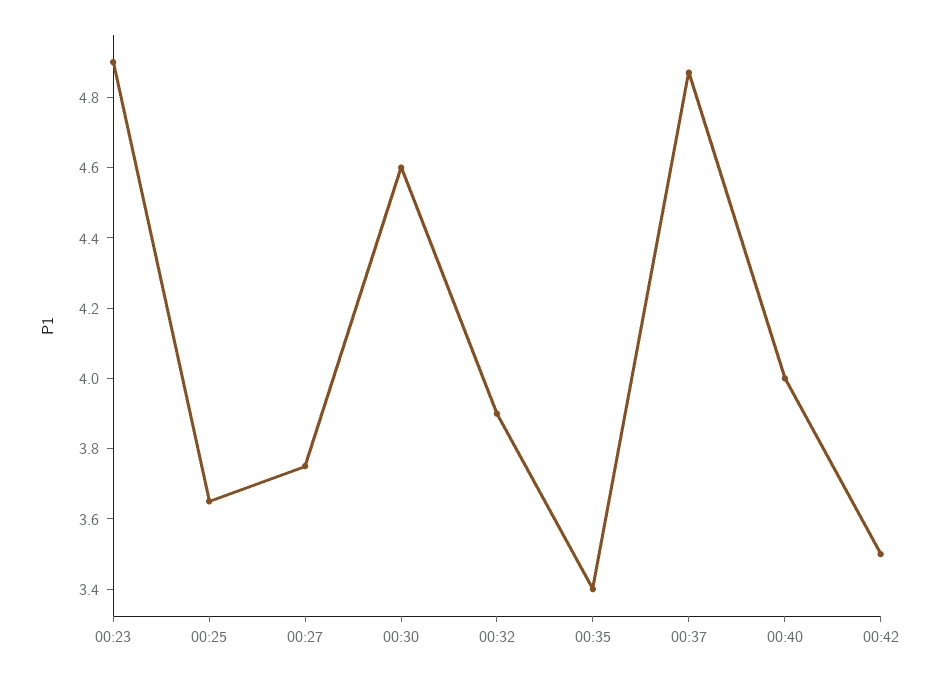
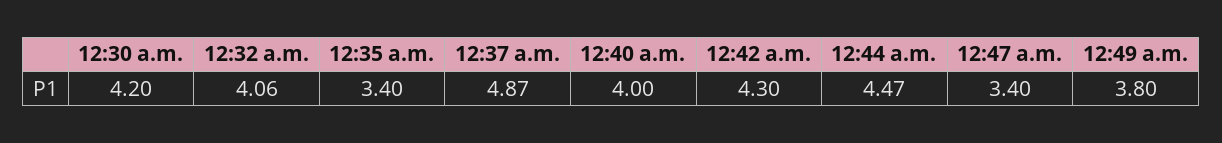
00:23: 4.9 -> none
00:25: 3.65 -> none
00:27: 3.75 -> none
00:30: 4.6 -> 4.2
00:32: 3.9 -> 4.06
00:42: 3.5 -> 4.3
12:44 a.m.: none -> 4.47
12:47 a.m.: none -> 3.4
12:49 a.m.: none -> 3.8

